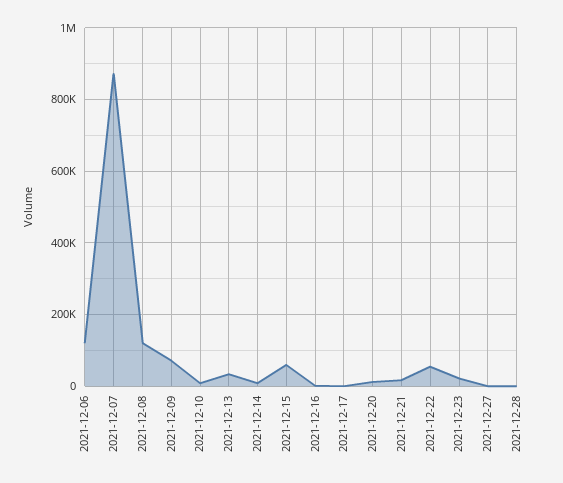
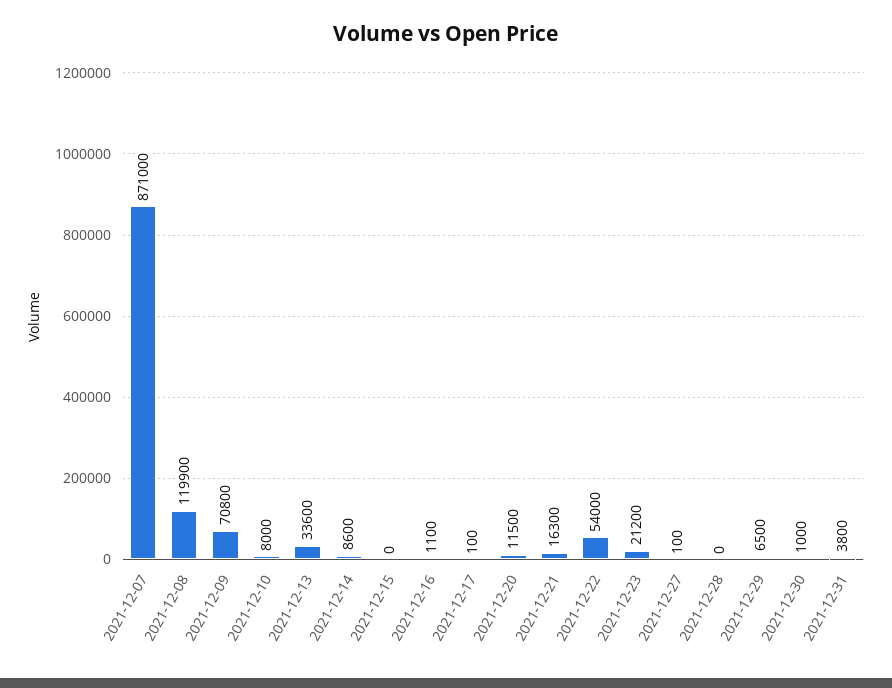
2021-12-06: 120000 -> none
2021-12-15: 60000 -> 0
2021-12-29: none -> 6500
2021-12-30: none -> 1000
2021-12-31: none -> 3800

